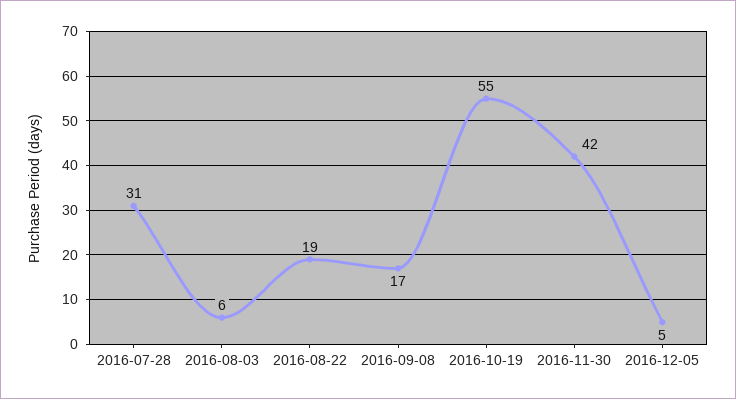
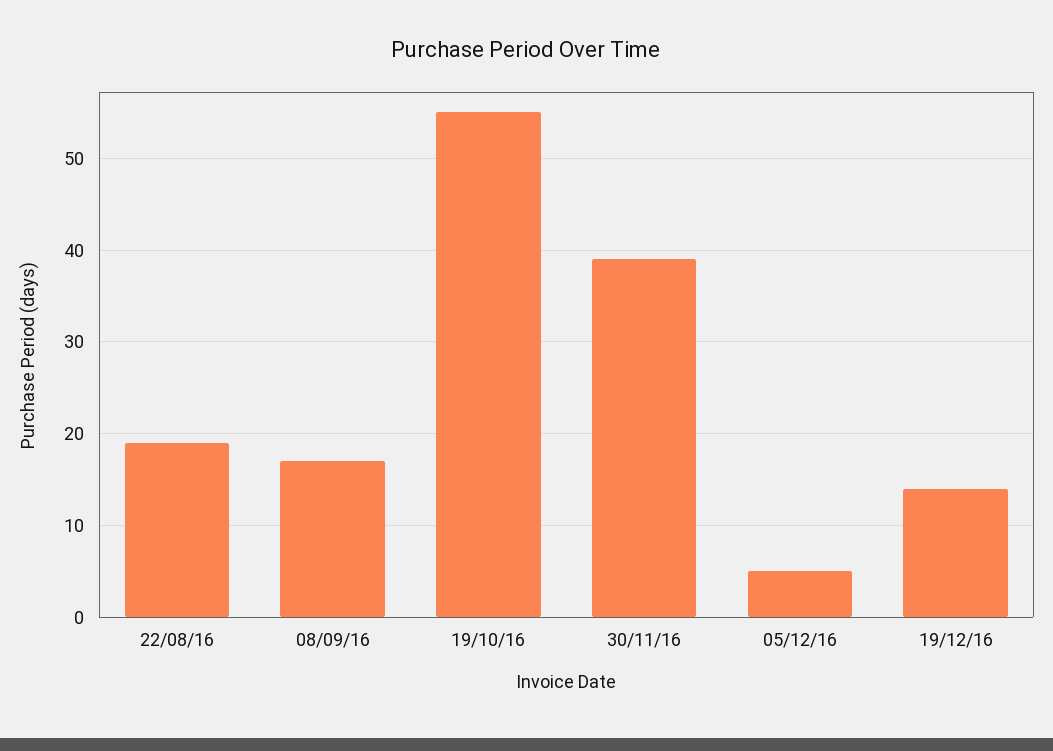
2016-07-28: 31 -> none
2016-08-03: 6 -> none
2016-11-30: 42 -> 39
19/12/16: none -> 14

